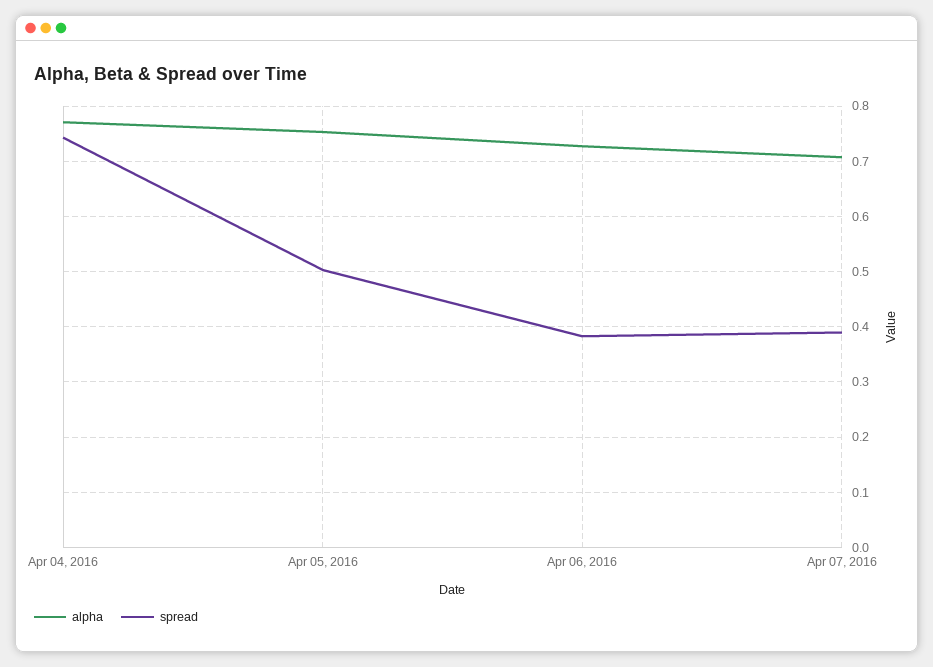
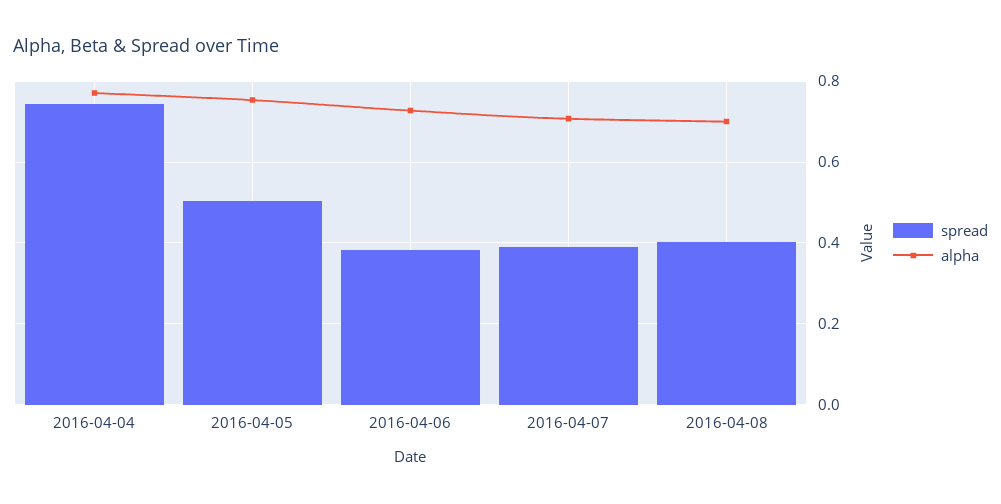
spread, 2016-04-08: none -> 0.4
alpha, 2016-04-08: none -> 0.7

